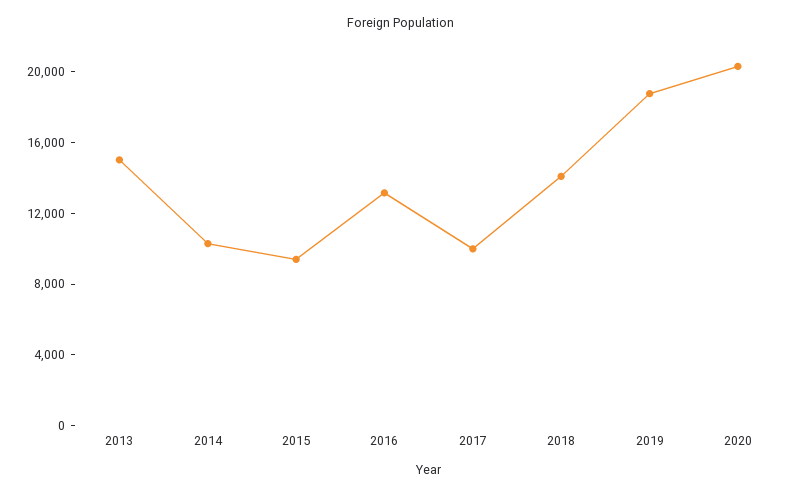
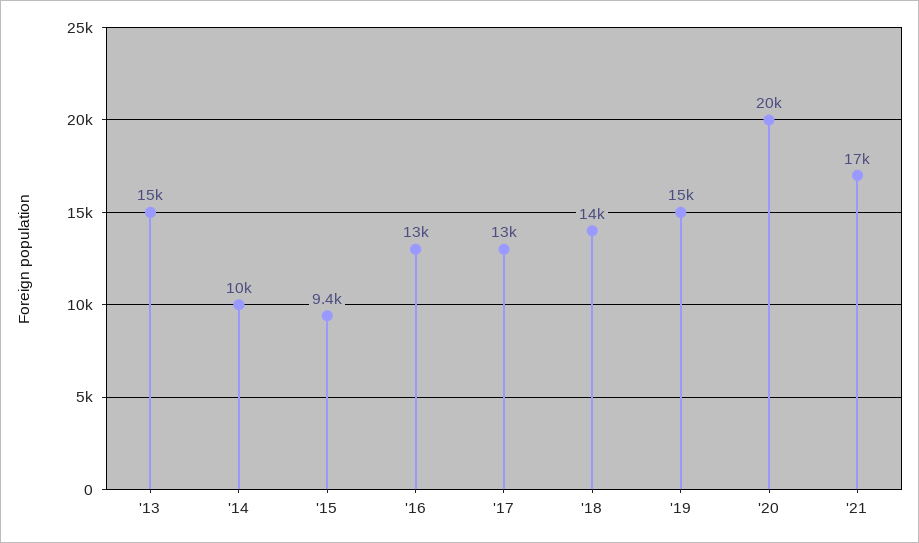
2017: 10000 -> 13000
2019: 19000 -> 15000
'21: none -> 17000

